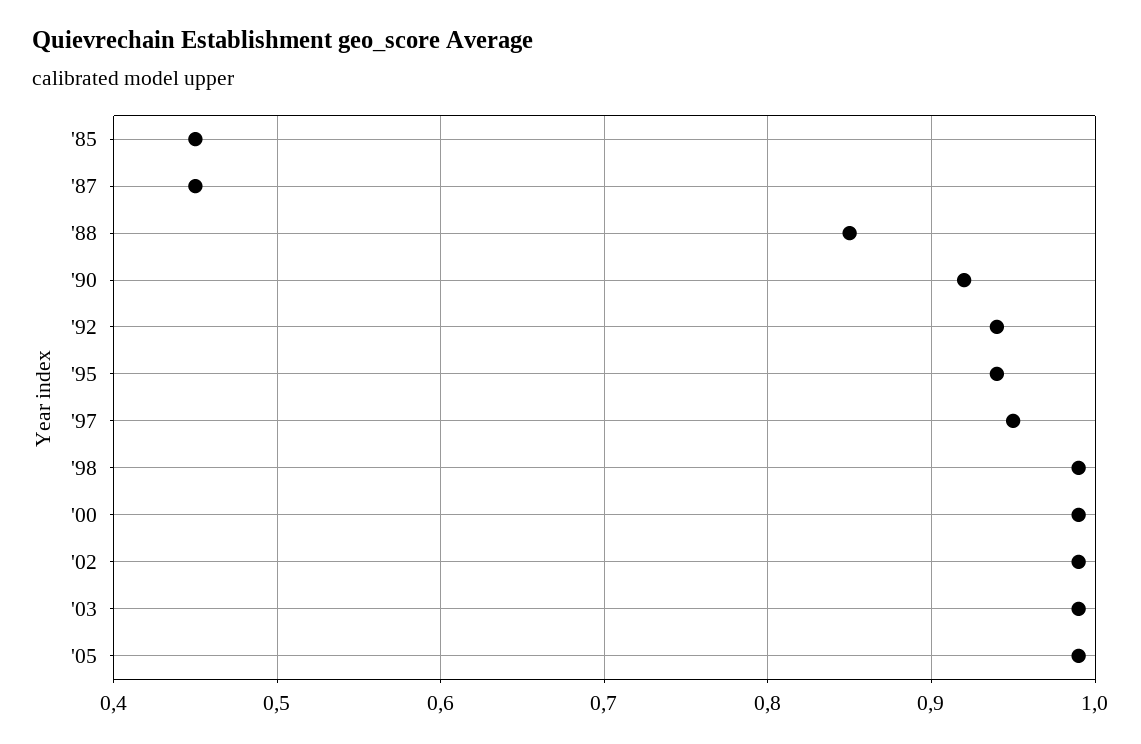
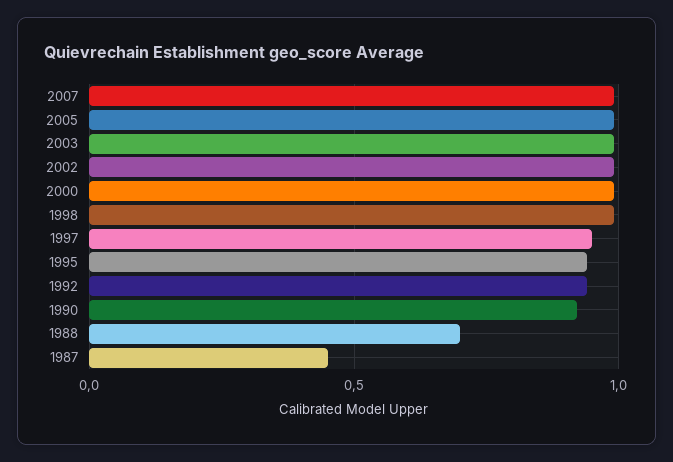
'85: 0.45 -> none
'88: 0.85 -> 0.7
2007: none -> 1

